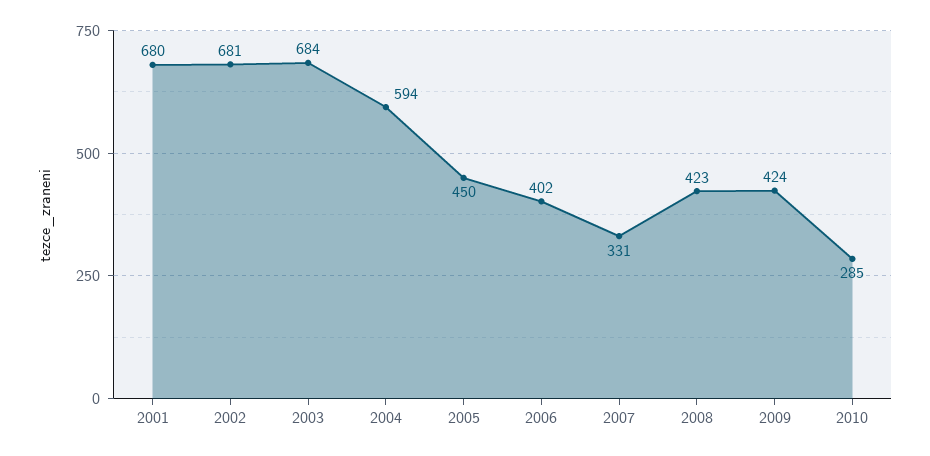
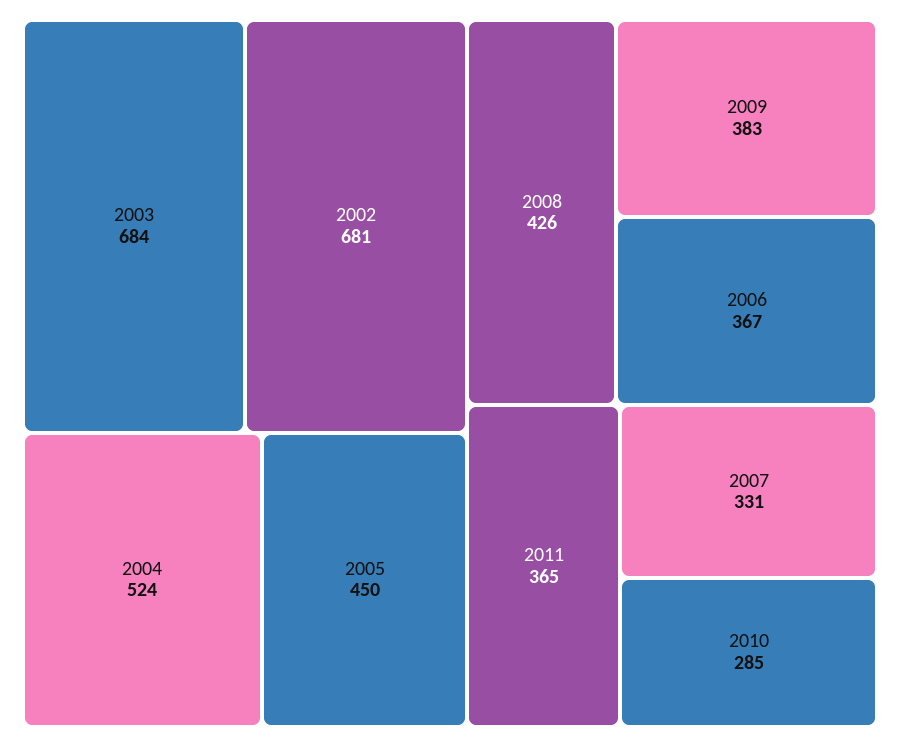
2001: 680 -> none
2004: 594 -> 524
2006: 402 -> 367
2008: 423 -> 426
2009: 424 -> 383
2011: none -> 365

